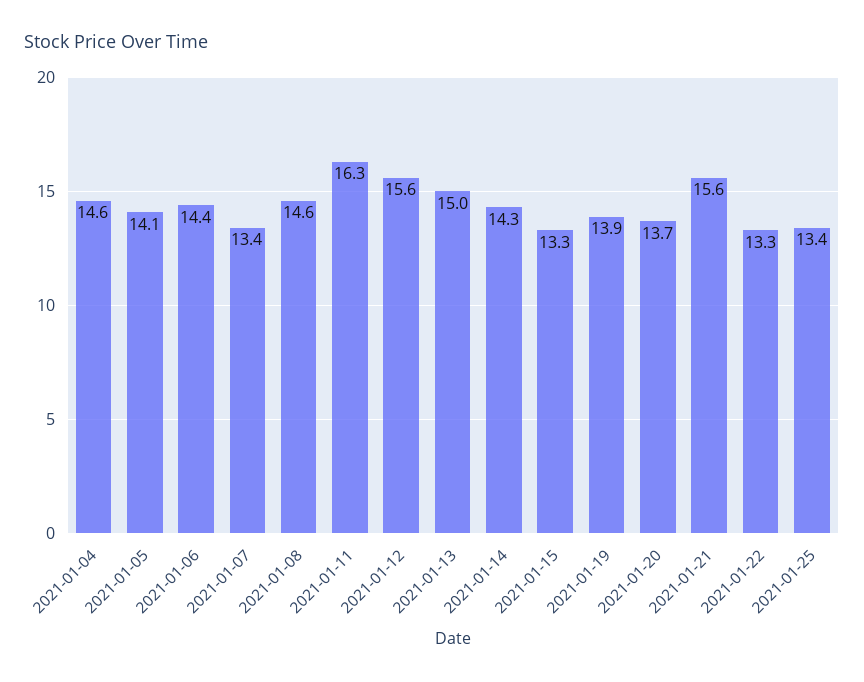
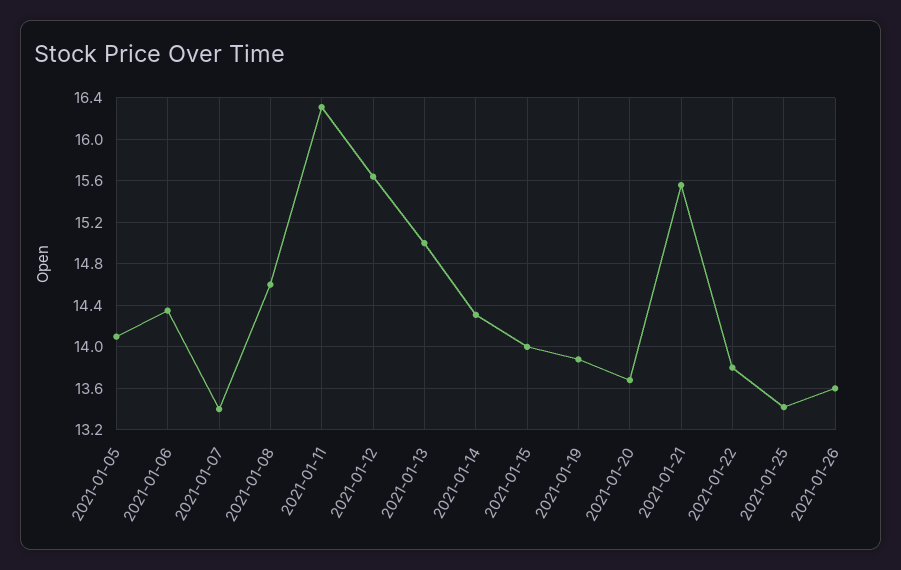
2021-01-04: 14.6 -> none
2021-01-15: 13.3 -> 14
2021-01-22: 13.3 -> 13.8
2021-01-26: none -> 13.6

